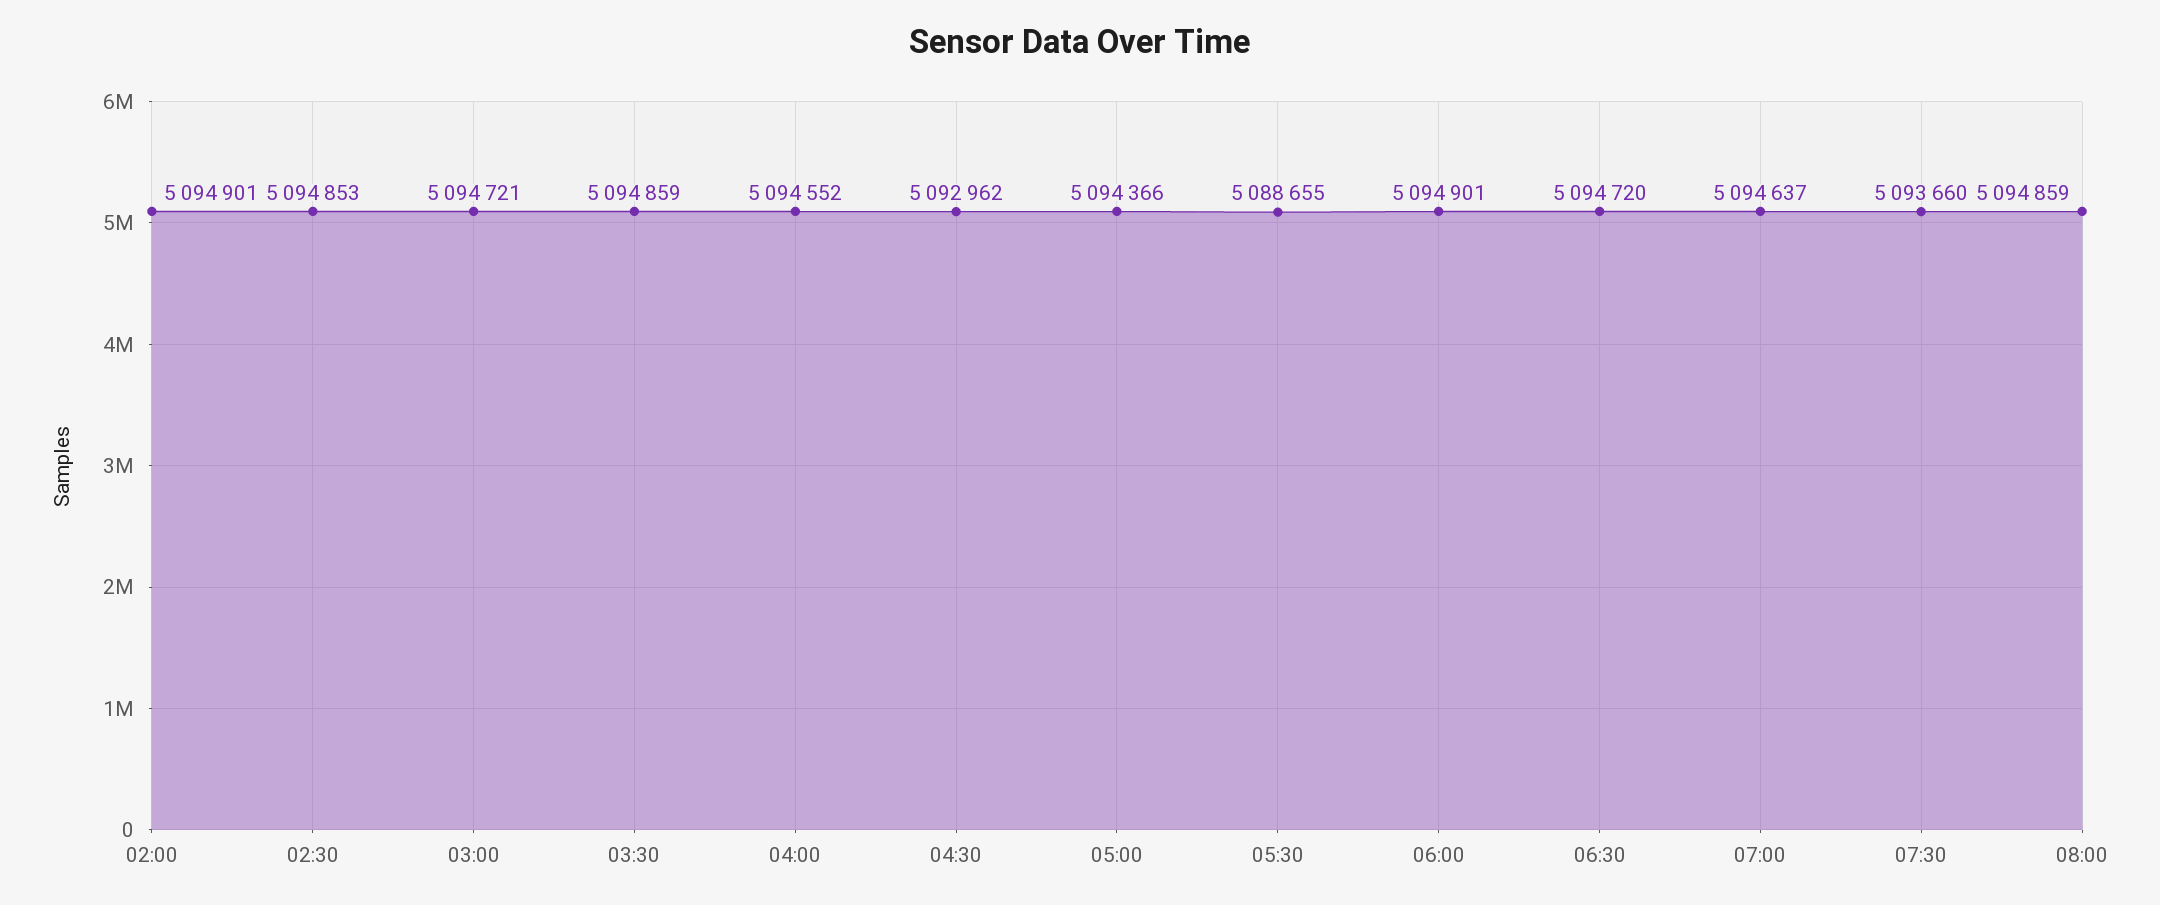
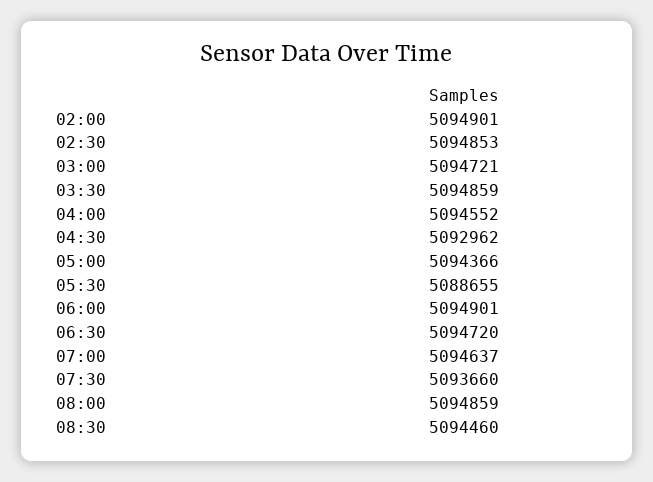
08:30: none -> 5094460

